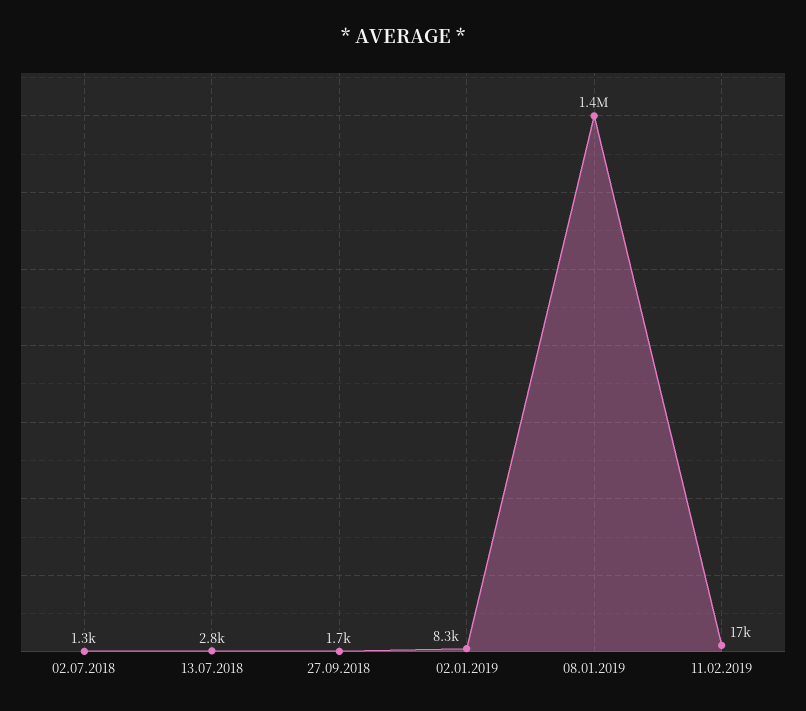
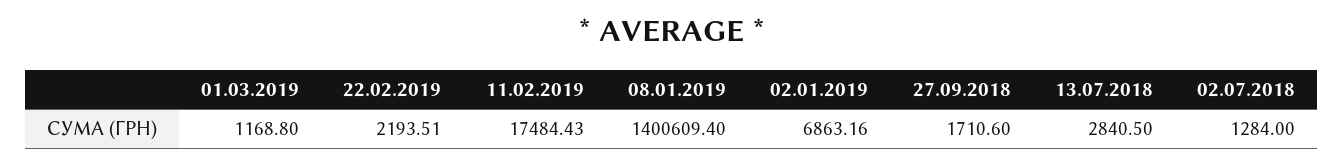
02.01.2019: 8300 -> 6863.16
01.03.2019: none -> 1168.8
22.02.2019: none -> 2193.51

